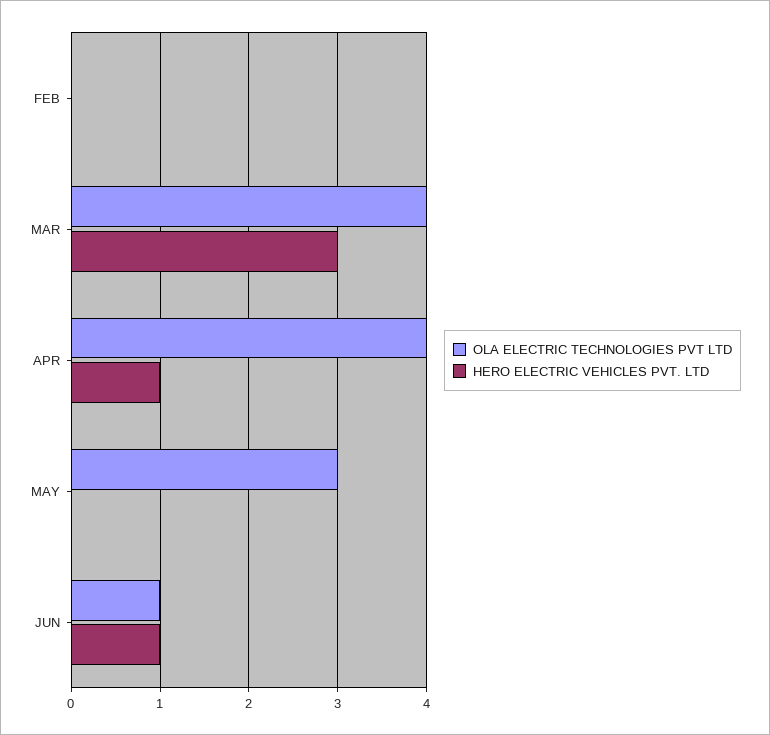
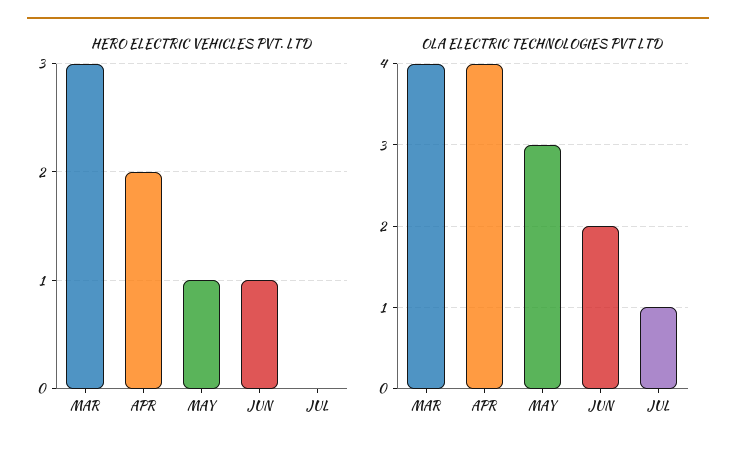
OLA ELECTRIC TECHNOLOGIES PVT LTD, FEB: 0 -> none
HERO ELECTRIC VEHICLES PVT. LTD, FEB: 0 -> none
HERO ELECTRIC VEHICLES PVT. LTD, APR: 1 -> 2
HERO ELECTRIC VEHICLES PVT. LTD, MAY: 0 -> 1
OLA ELECTRIC TECHNOLOGIES PVT LTD, JUN: 1 -> 2
HERO ELECTRIC VEHICLES PVT. LTD, JUL: none -> 0
OLA ELECTRIC TECHNOLOGIES PVT LTD, JUL: none -> 1

